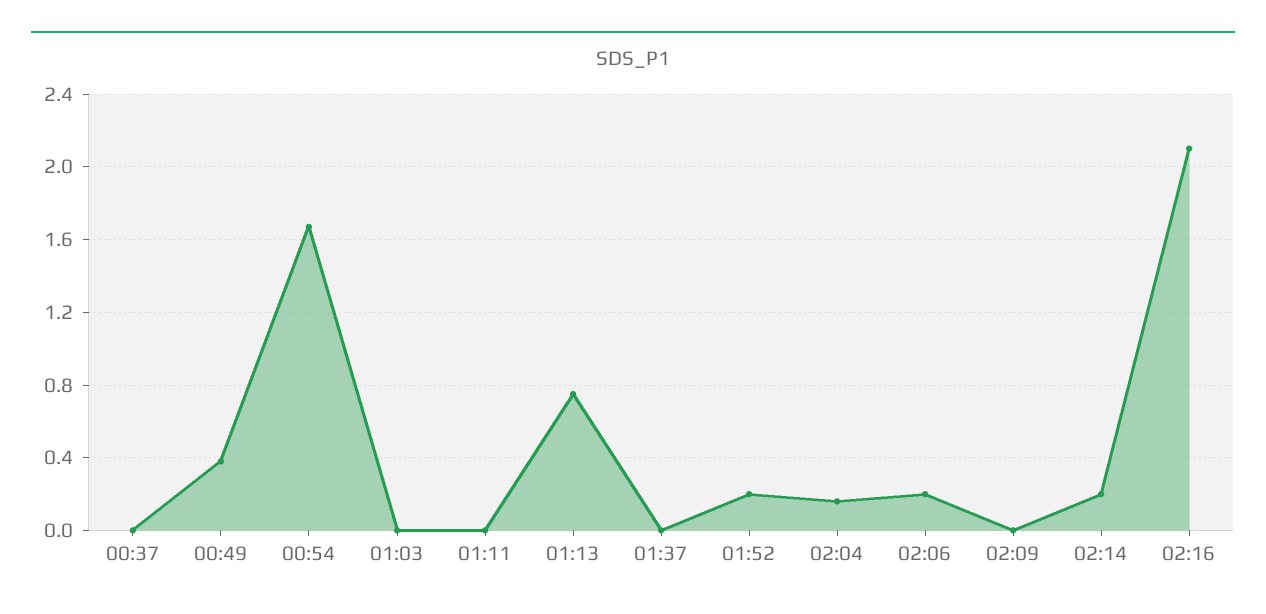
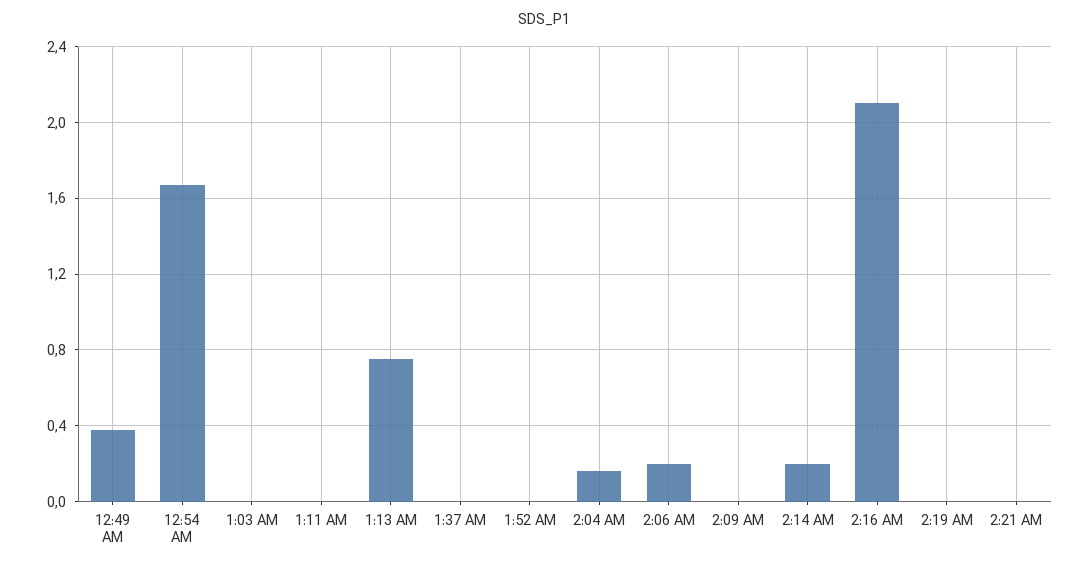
00:37: 0 -> none
01:52: 0.2 -> 0
2:19 AM: none -> 0
2:21 AM: none -> 0

